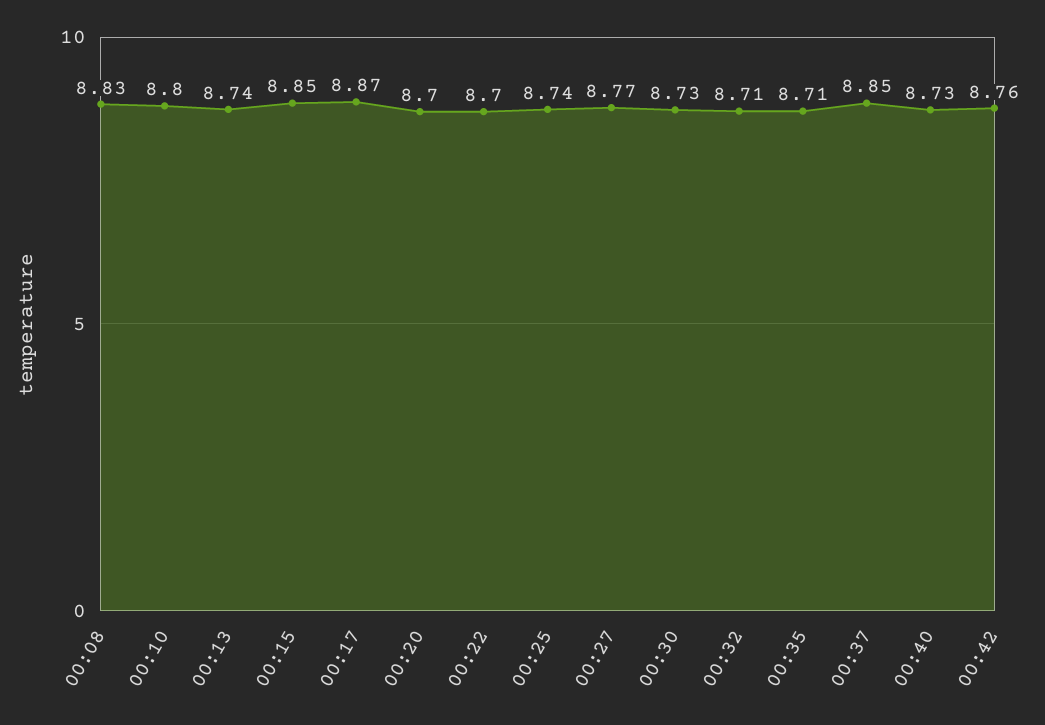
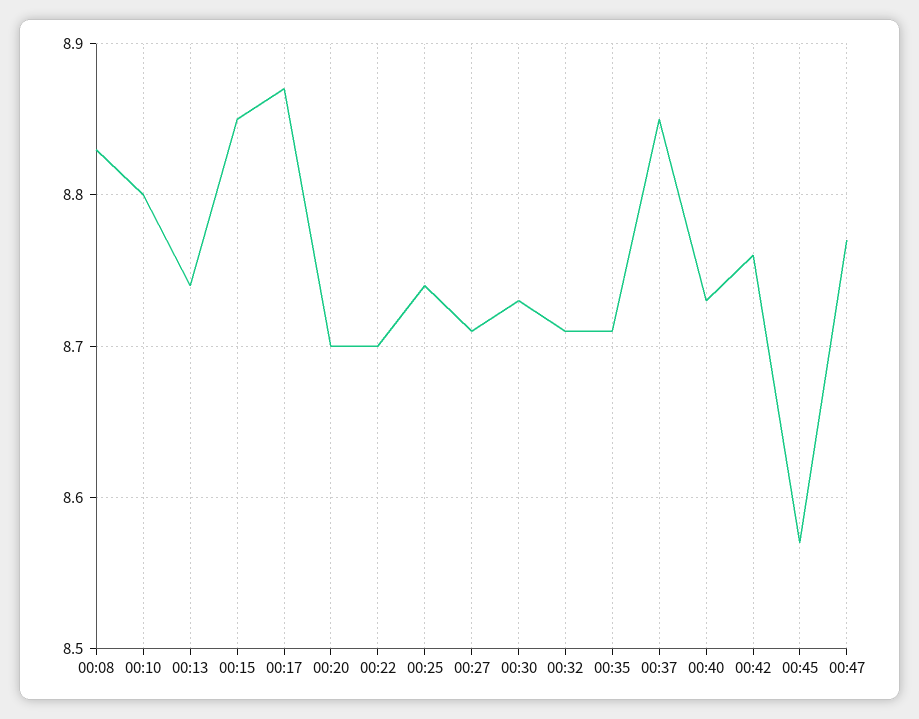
00:27: 8.77 -> 8.71
00:45: none -> 8.57
00:47: none -> 8.77

